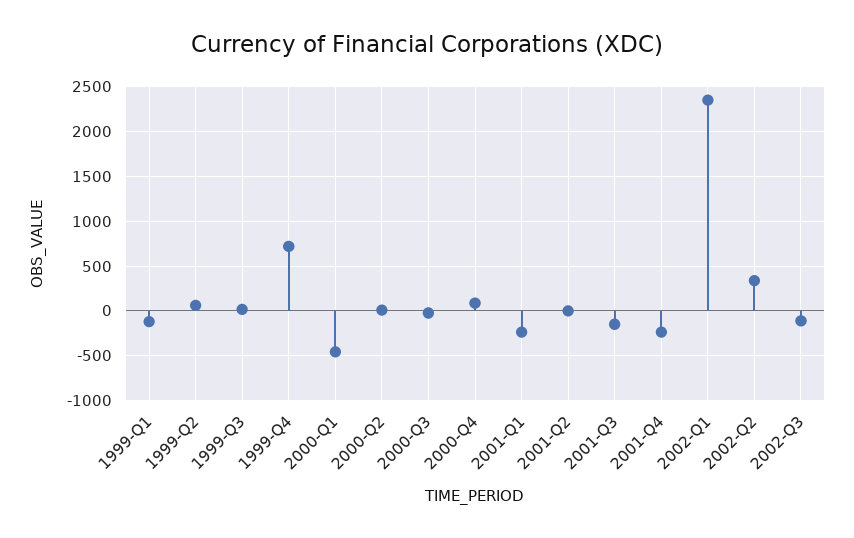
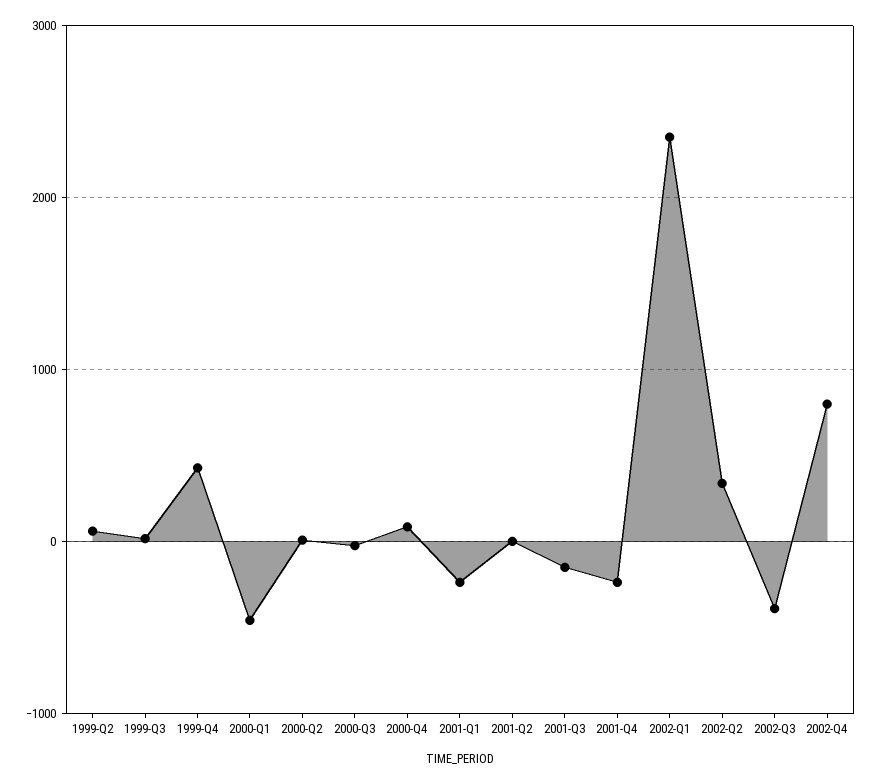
1999-Q1: -100 -> none
1999-Q4: 700 -> 400
2002-Q3: -100 -> -400
2002-Q4: none -> 800

